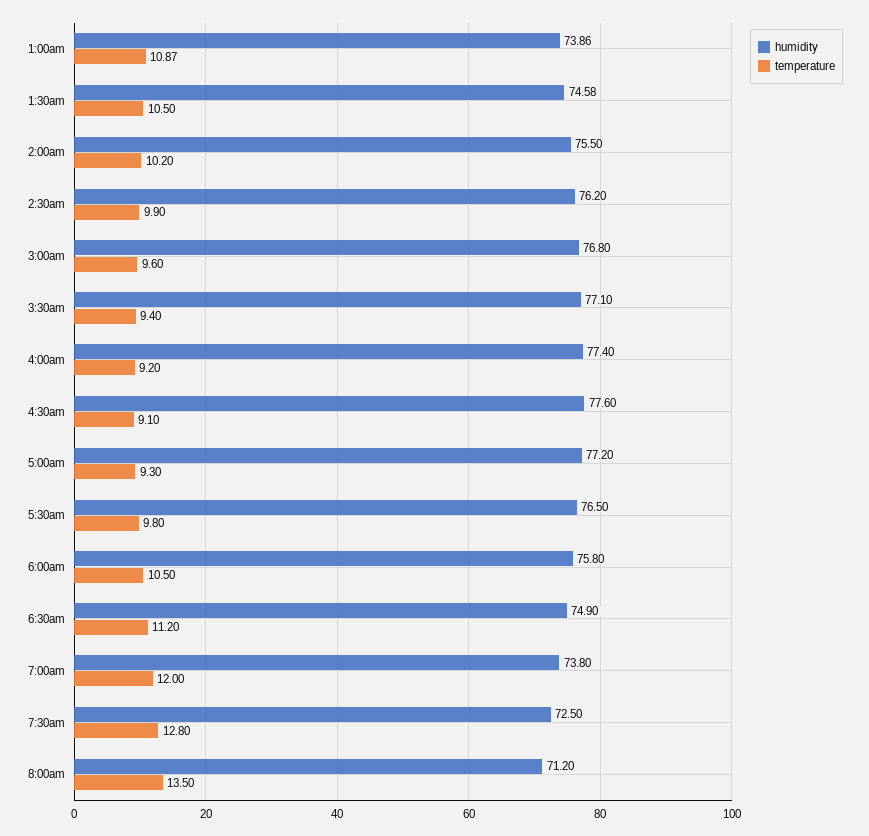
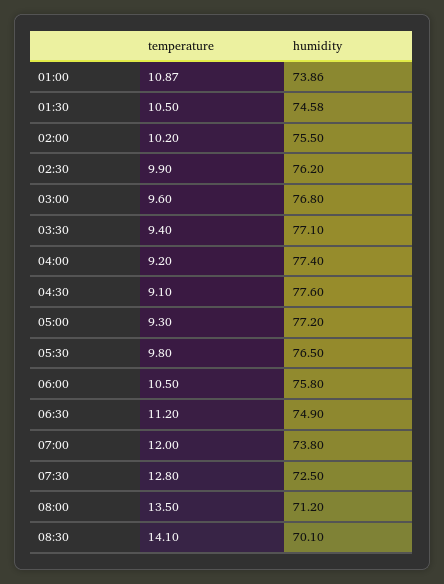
temperature, 08:30: none -> 14.1
humidity, 08:30: none -> 70.1

